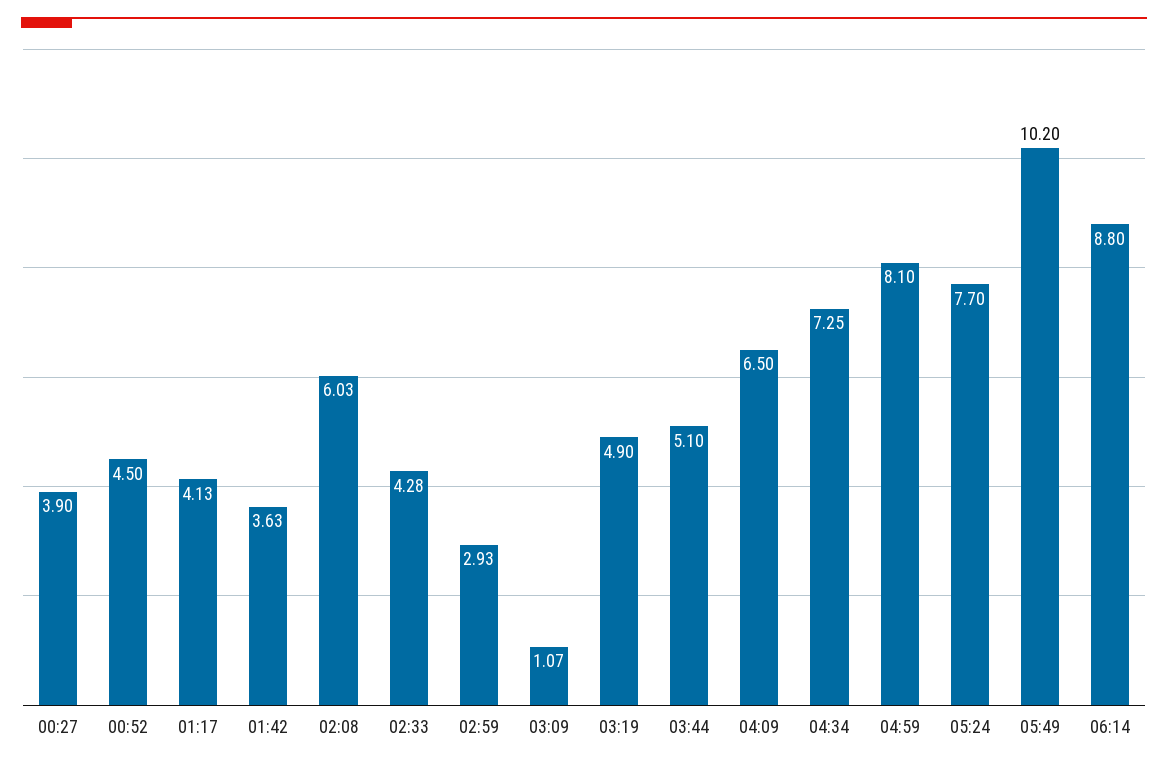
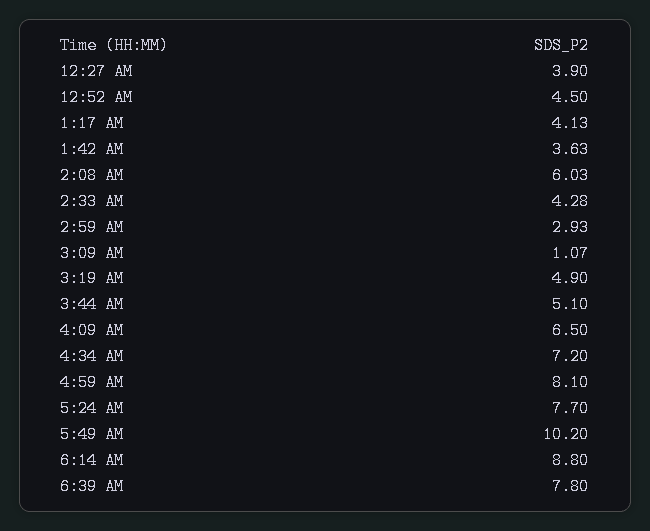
04:34: 7.25 -> 7.2
6:39 AM: none -> 7.8

